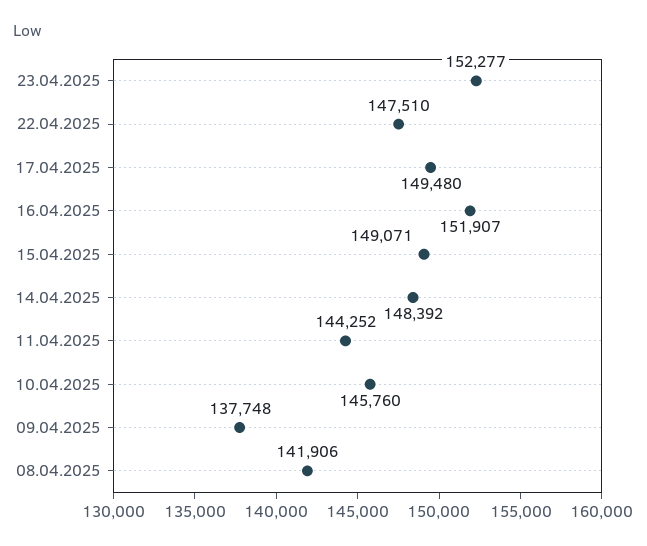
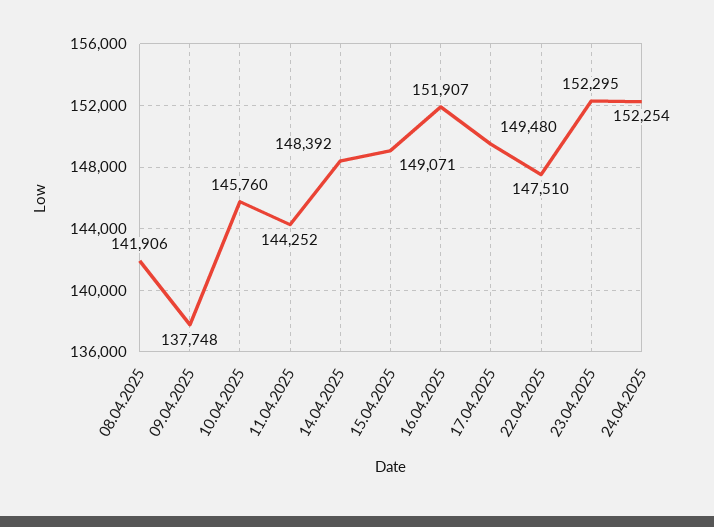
23.04.2025: 152277 -> 152295
24.04.2025: none -> 152254

